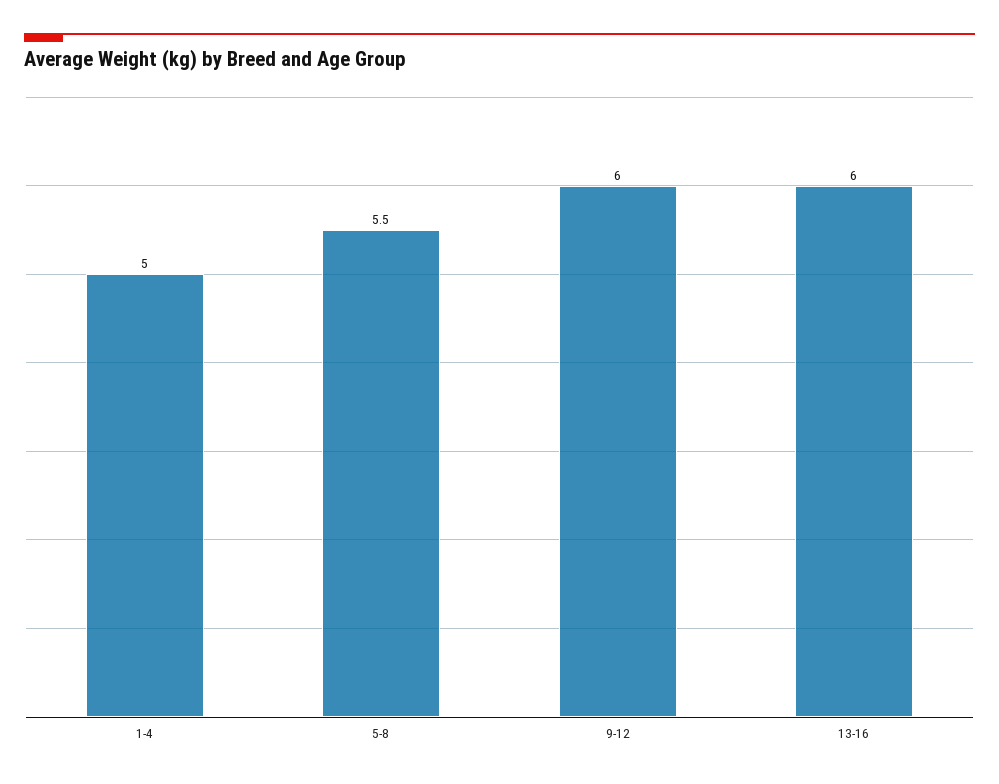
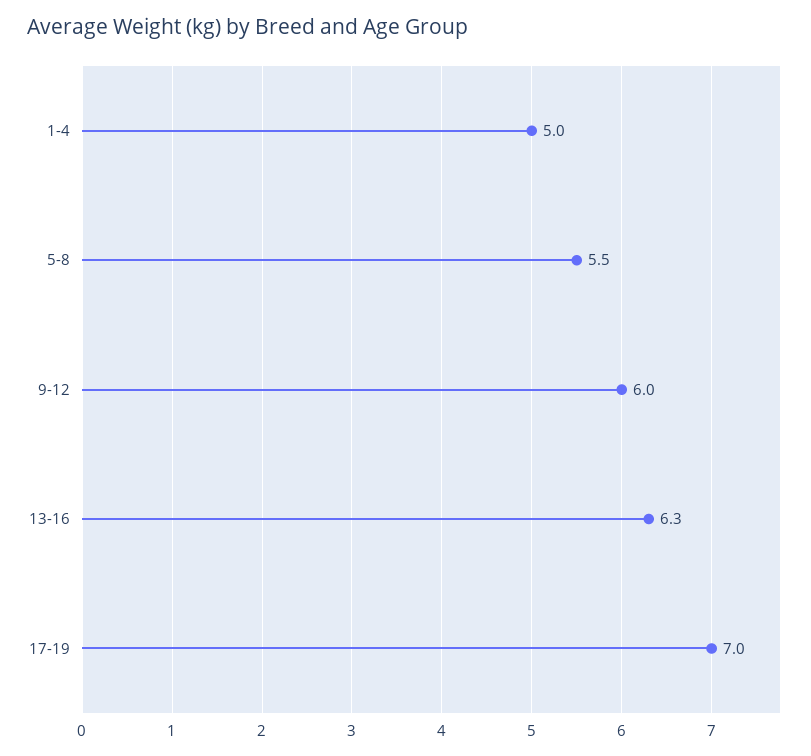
13-16: 6 -> 6.3
17-19: none -> 7

